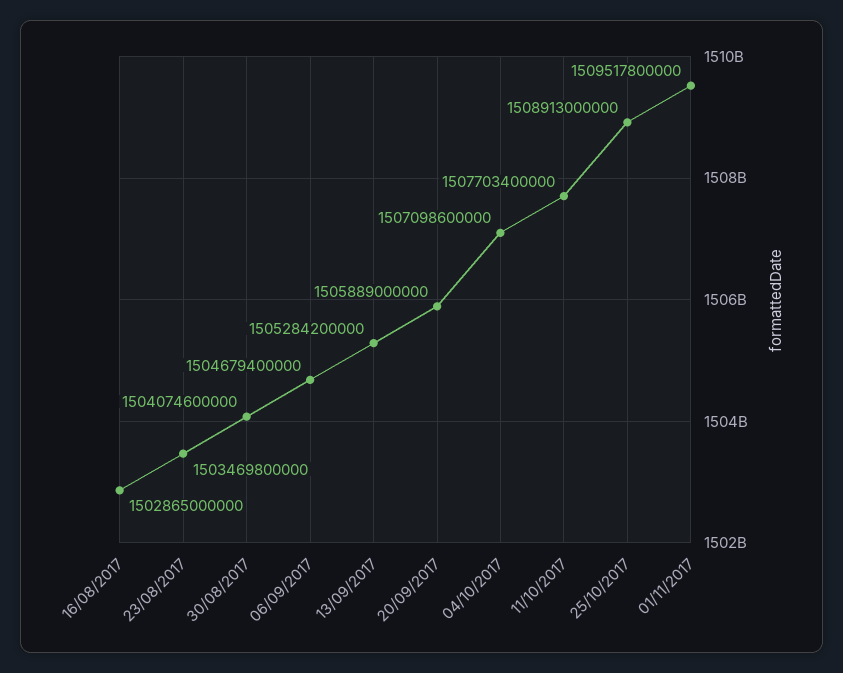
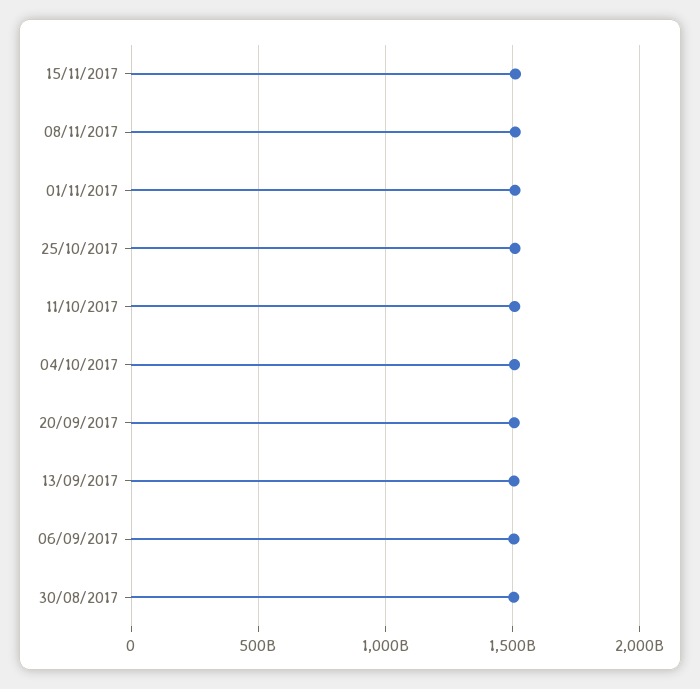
16/08/2017: 1502865000000 -> none
23/08/2017: 1503469800000 -> none
15/11/2017: none -> 1500000000000
08/11/2017: none -> 1500000000000

